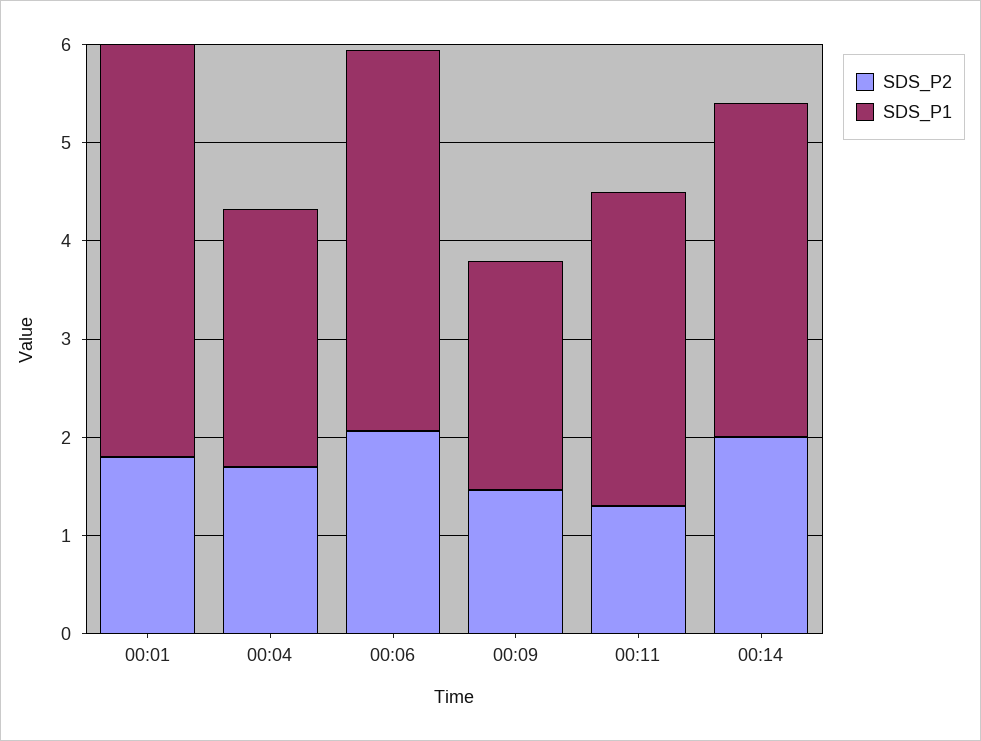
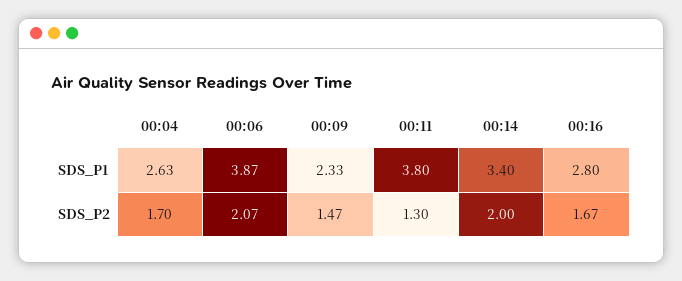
SDS_P2, 00:01: 1.8 -> none
SDS_P1, 00:01: 4.2 -> none
SDS_P1, 00:11: 3.2 -> 3.8
SDS_P1, 00:16: none -> 2.8
SDS_P2, 00:16: none -> 1.67

